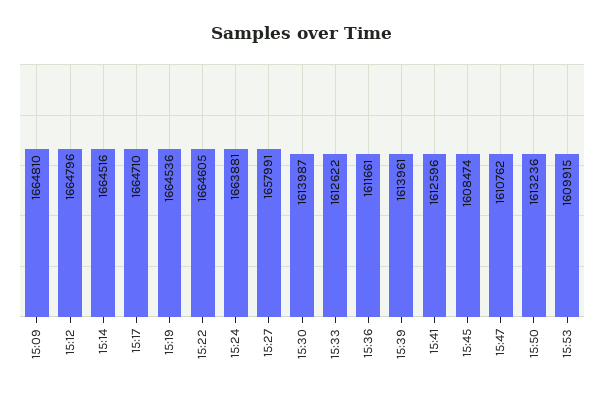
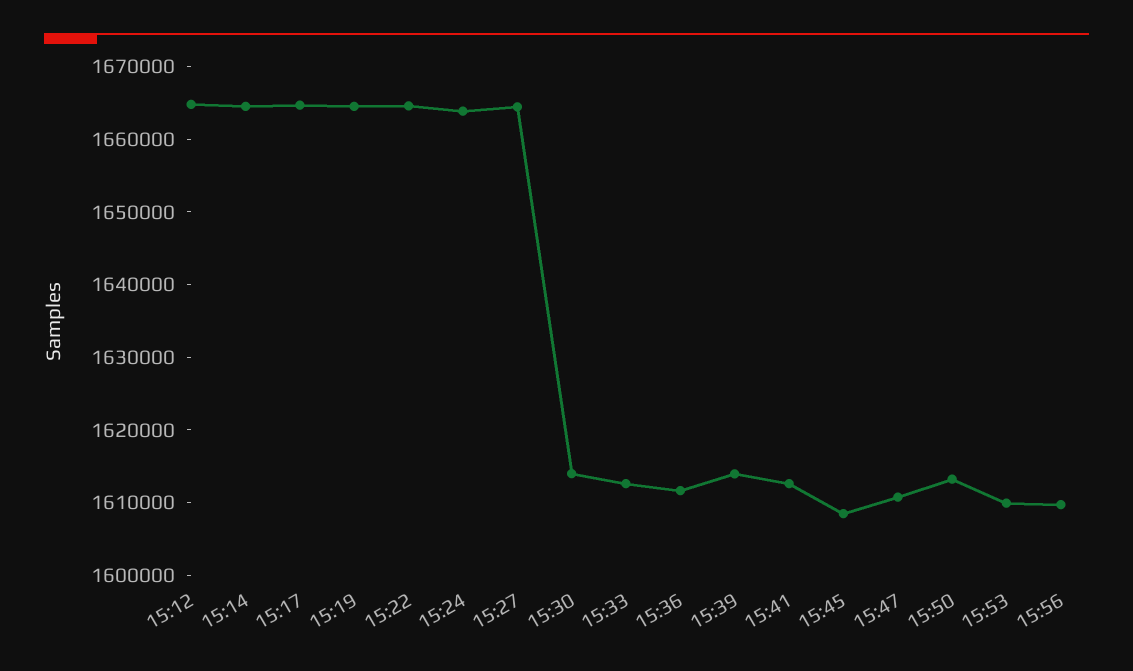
15:09: 1664810 -> none
15:27: 1657991 -> 1664000
15:56: none -> 1610000

